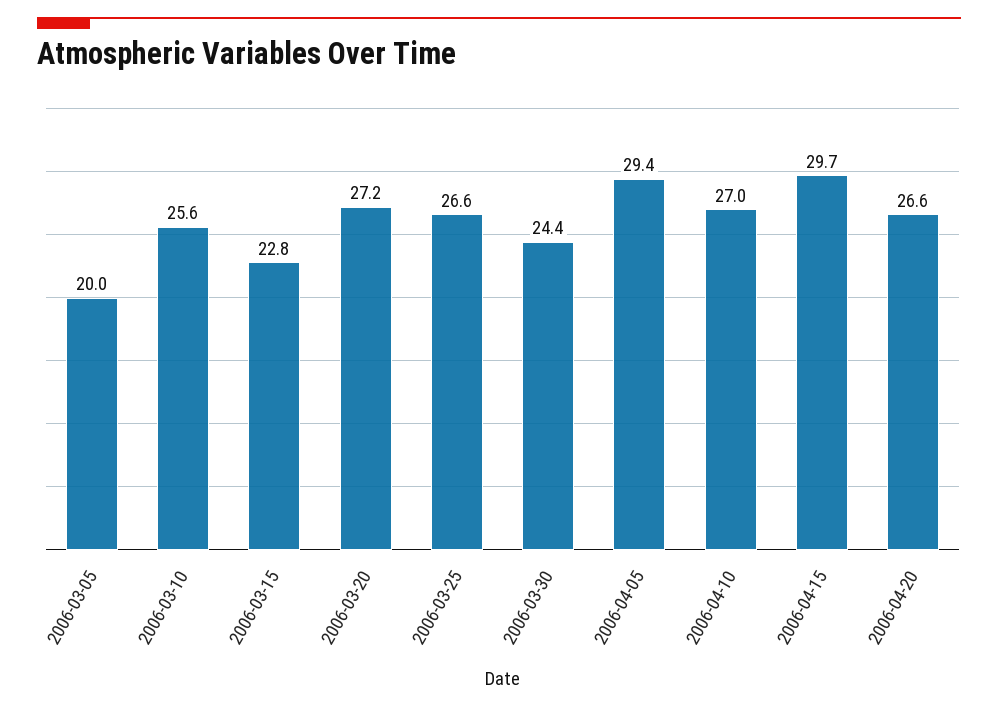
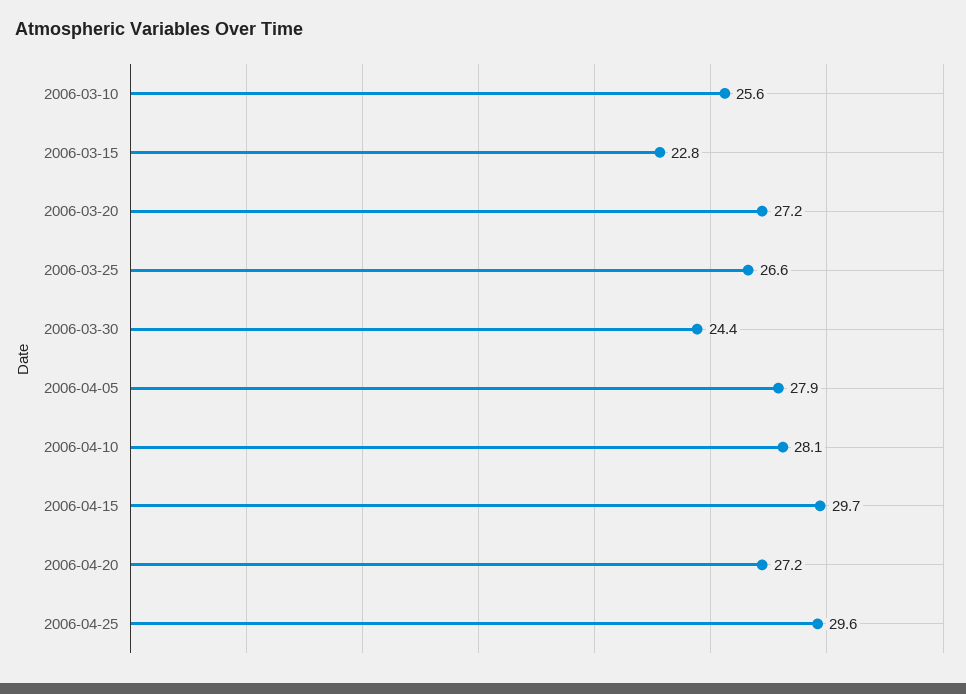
2006-03-05: 20 -> none
2006-04-05: 29.4 -> 27.9
2006-04-10: 27 -> 28.1
2006-04-20: 26.6 -> 27.2
2006-04-25: none -> 29.6

